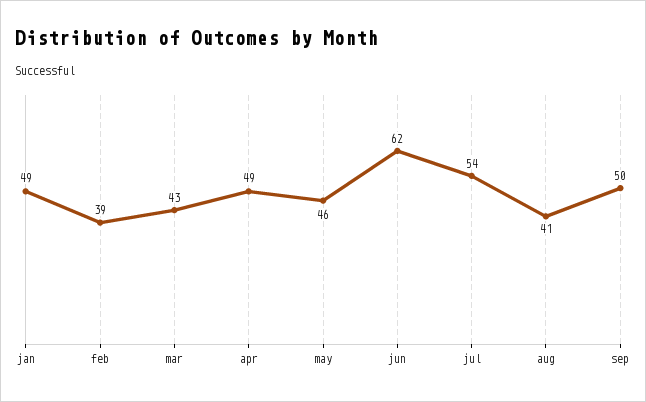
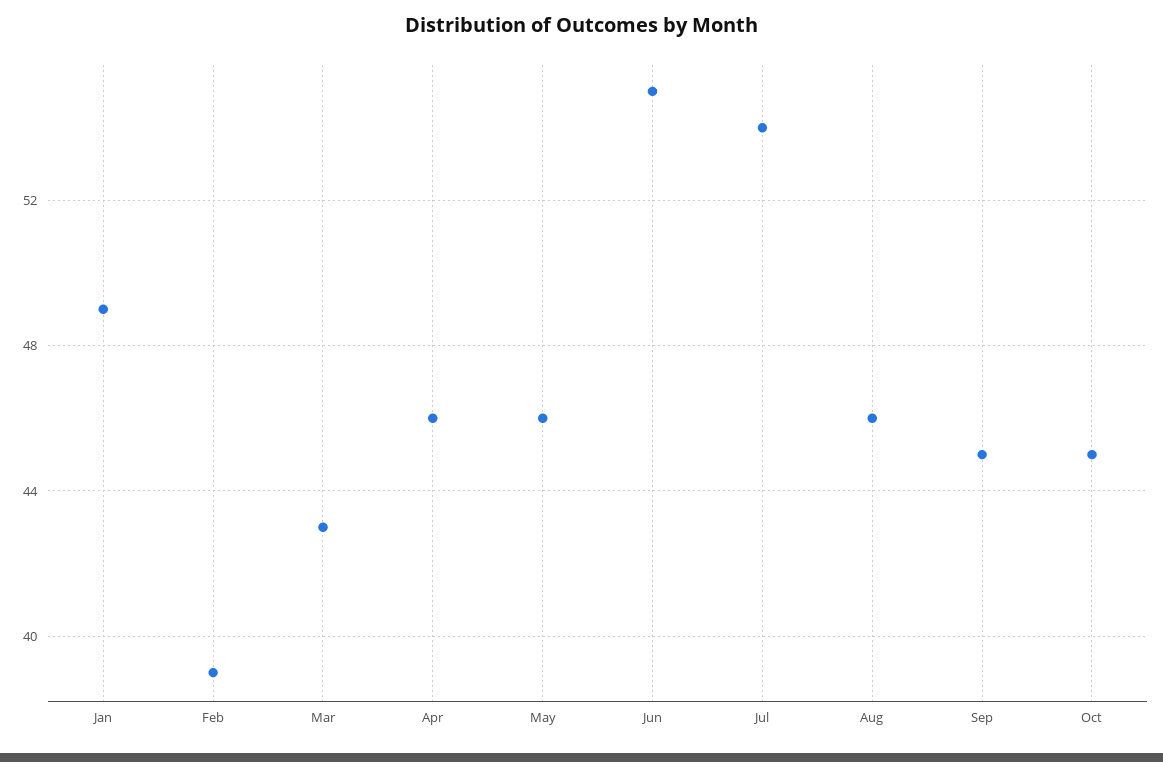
apr: 49 -> 46
jun: 62 -> 55
aug: 41 -> 46
sep: 50 -> 45
Oct: none -> 45

